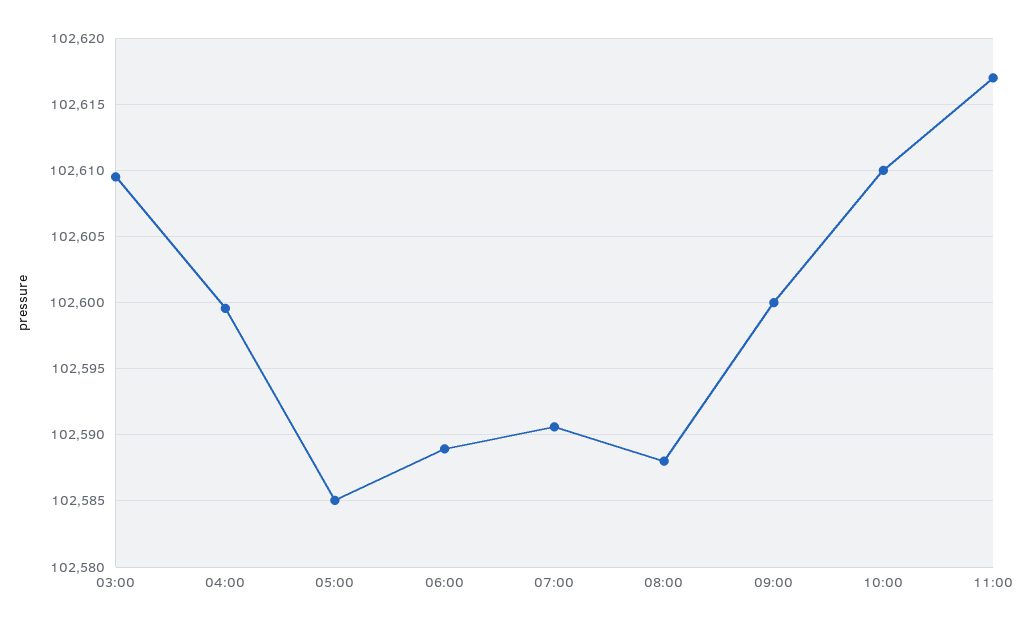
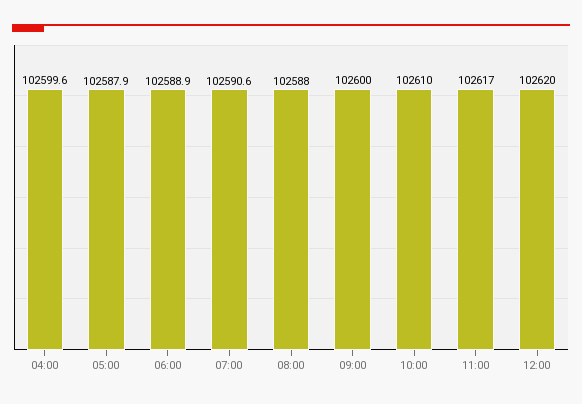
03:00: 102609.5 -> none
05:00: 102585 -> 102587.9
12:00: none -> 102620

